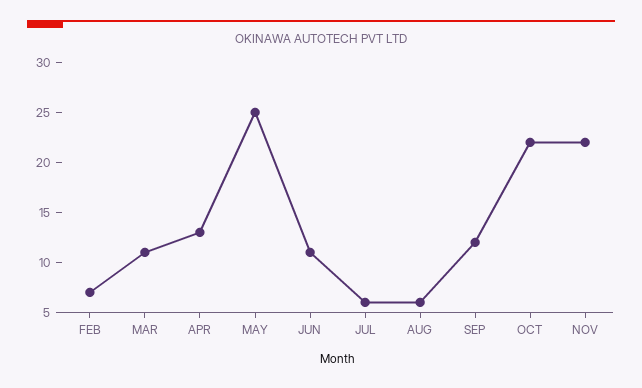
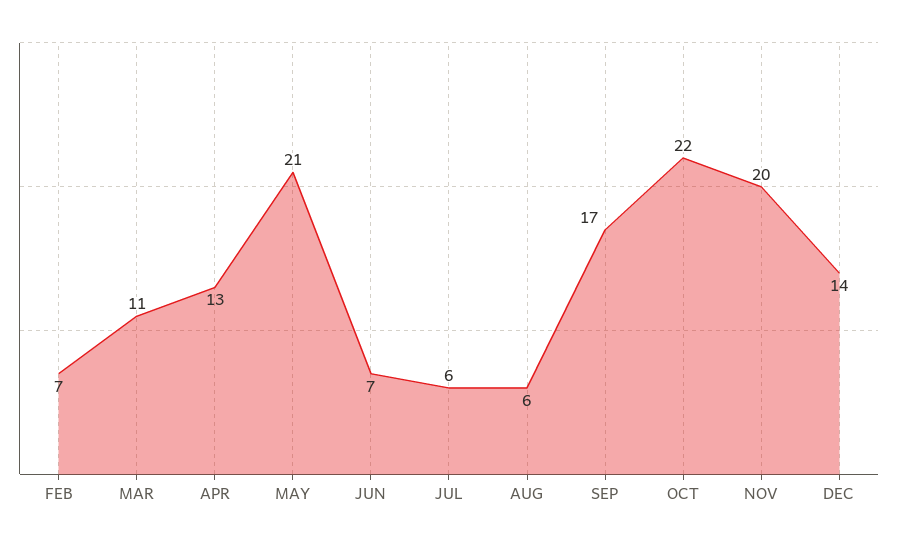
MAY: 25 -> 21
JUN: 11 -> 7
SEP: 12 -> 17
NOV: 22 -> 20
DEC: none -> 14

